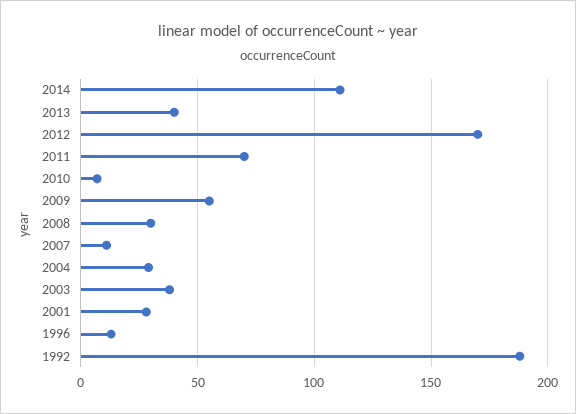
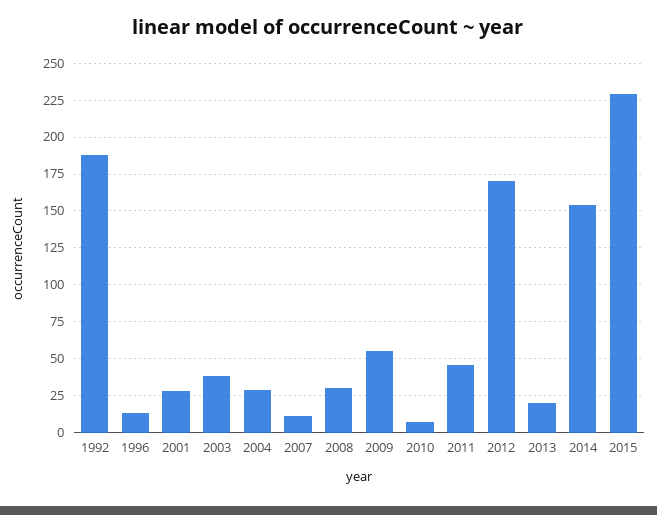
2014: 110 -> 155
2013: 40 -> 20
2011: 70 -> 45
2015: none -> 230

